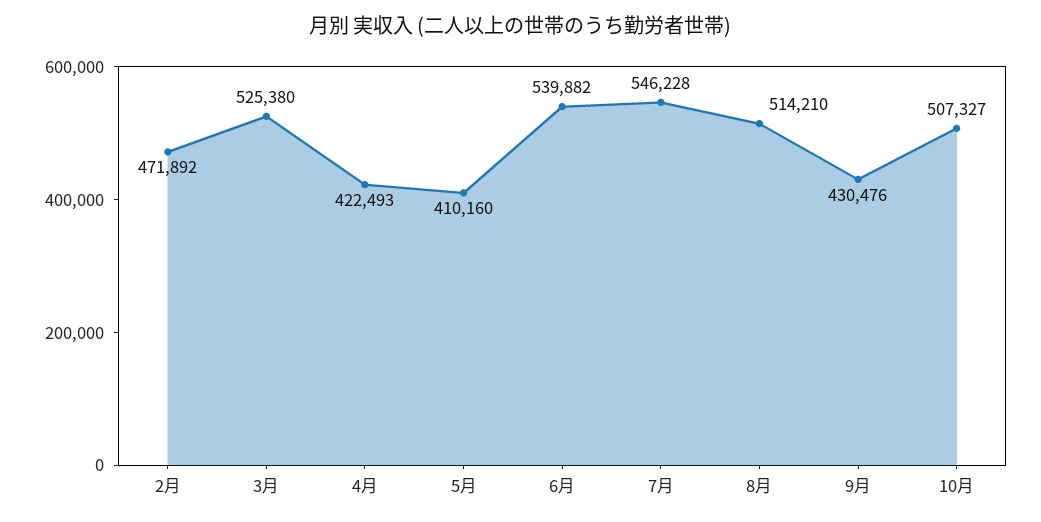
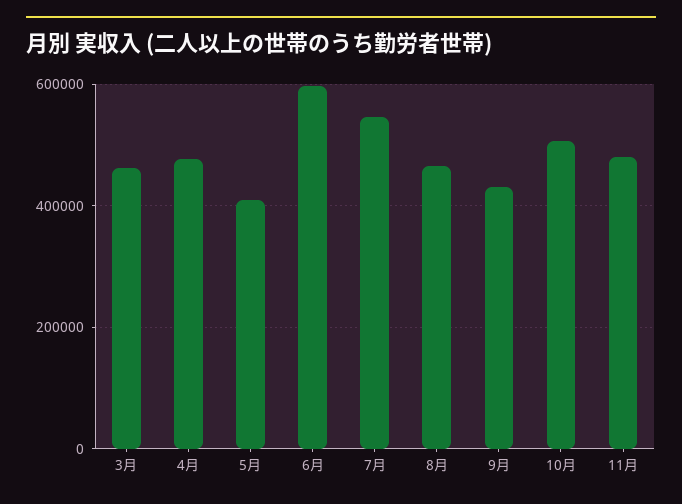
2月: 471892 -> none
3月: 525380 -> 460000
4月: 422493 -> 480000
6月: 539882 -> 600000
8月: 514210 -> 460000
11月: none -> 480000

